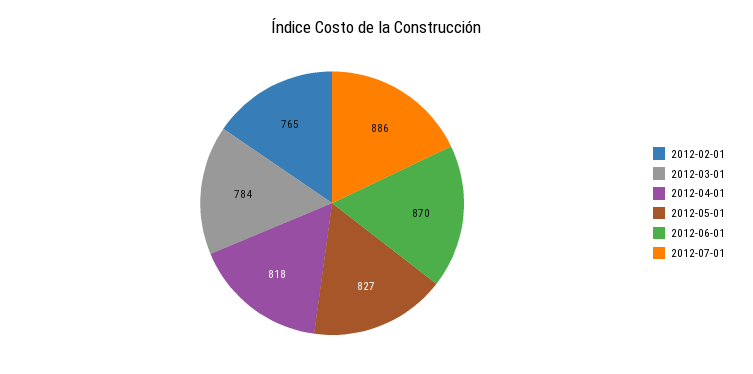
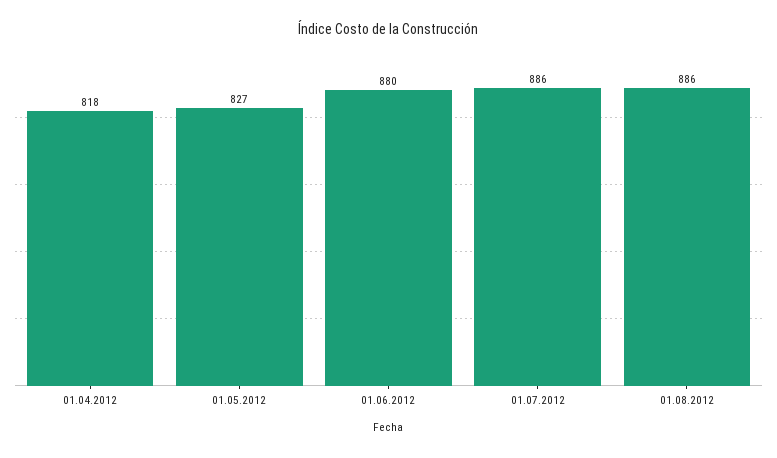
2012-02-01: 765 -> none
2012-03-01: 784 -> none
2012-06-01: 870 -> 880
01.08.2012: none -> 886

